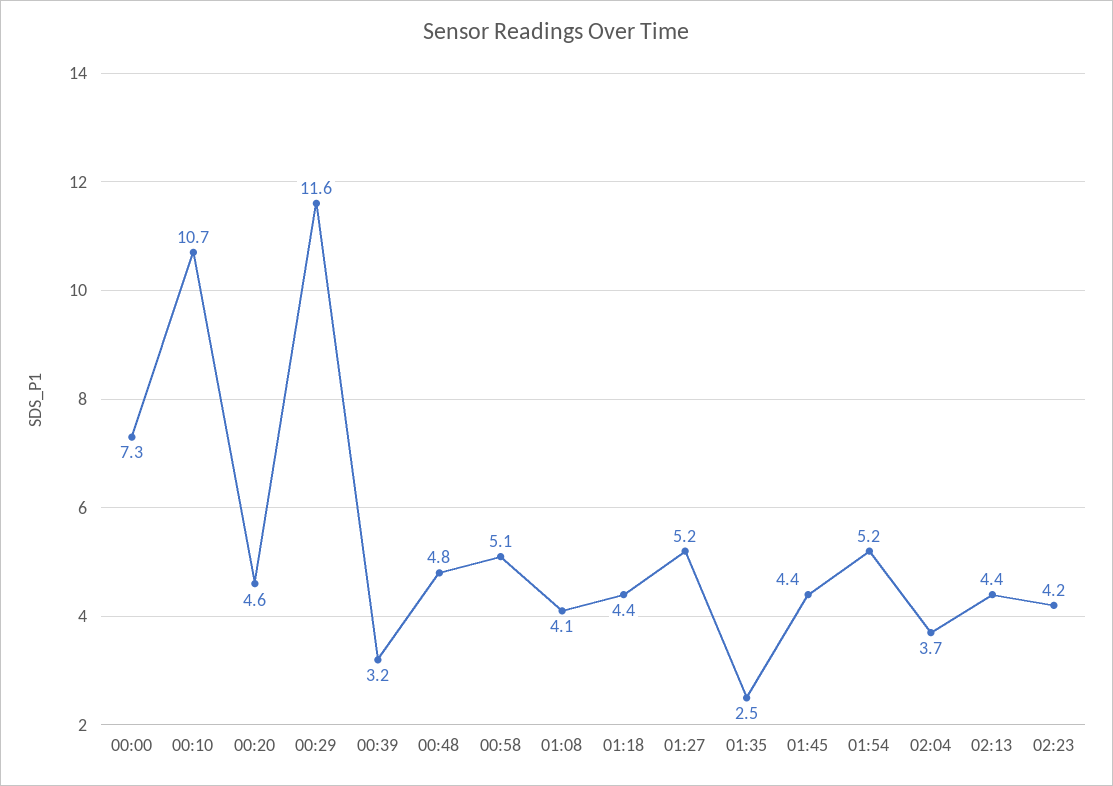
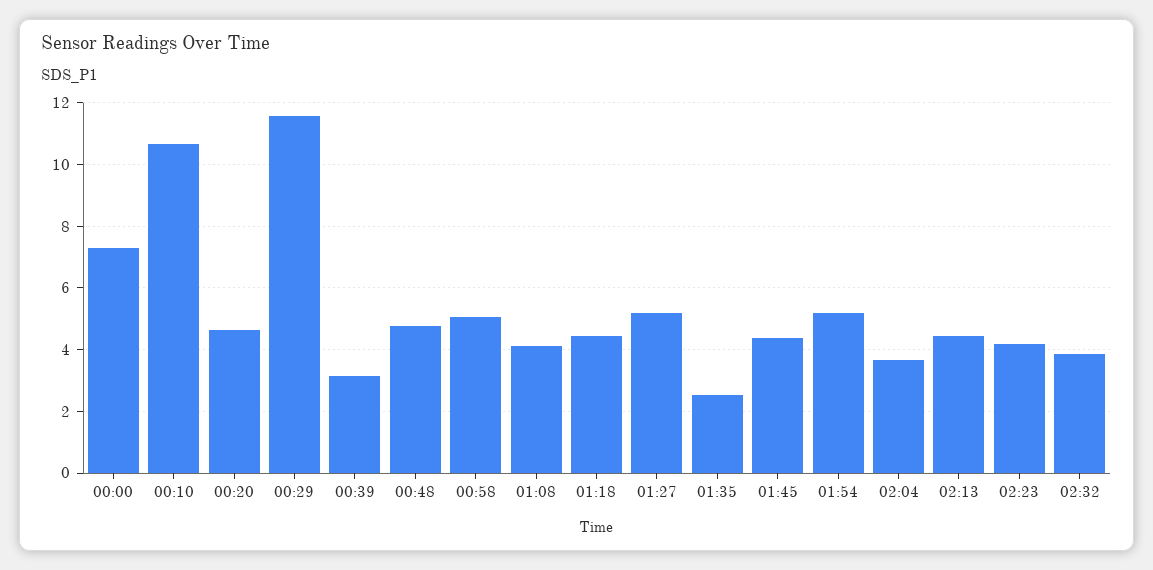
02:32: none -> 3.8

